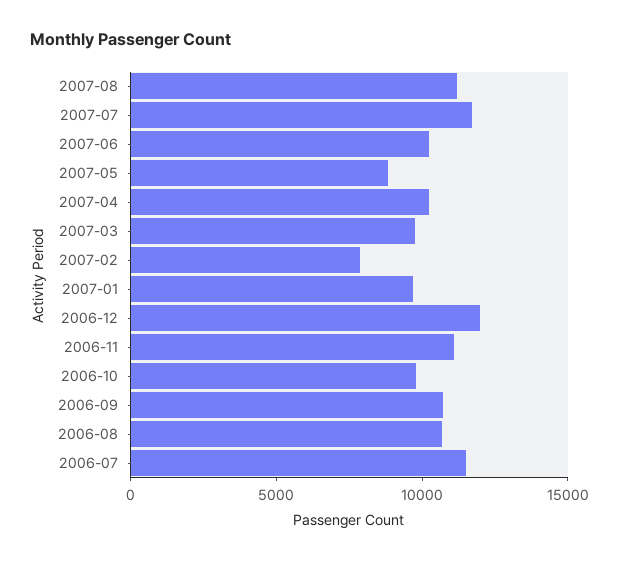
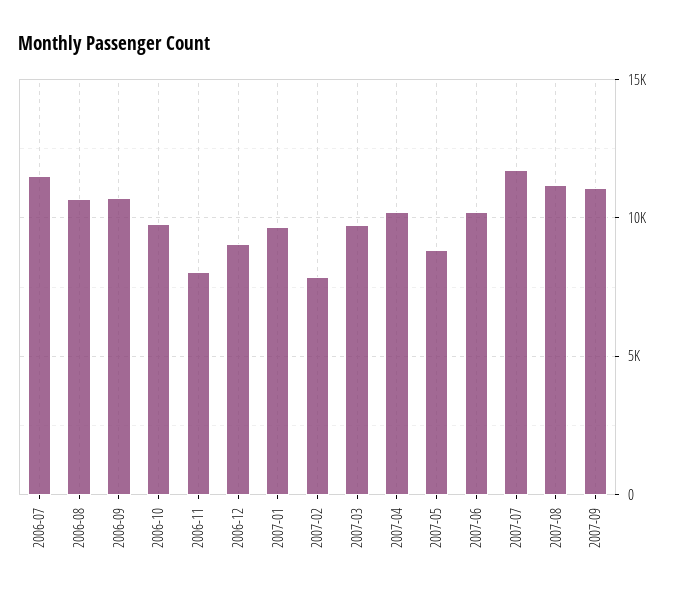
2006-12: 12000 -> 9000
2006-11: 11000 -> 8000
2007-09: none -> 11000

